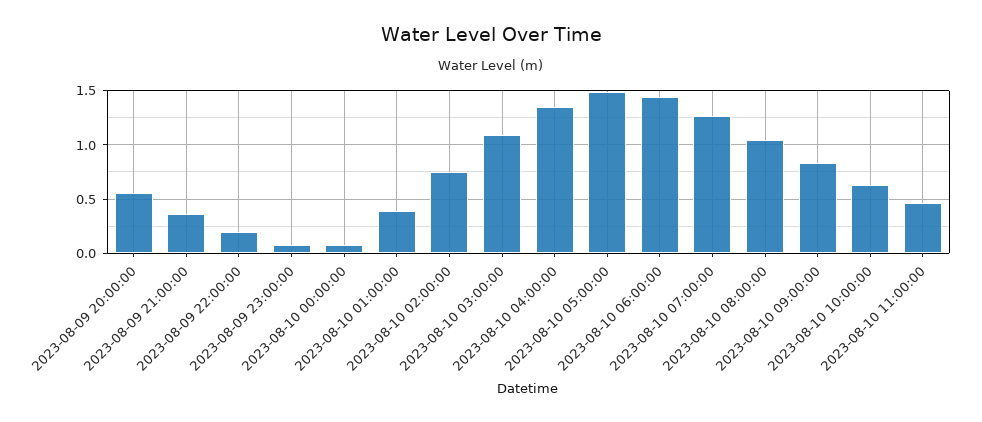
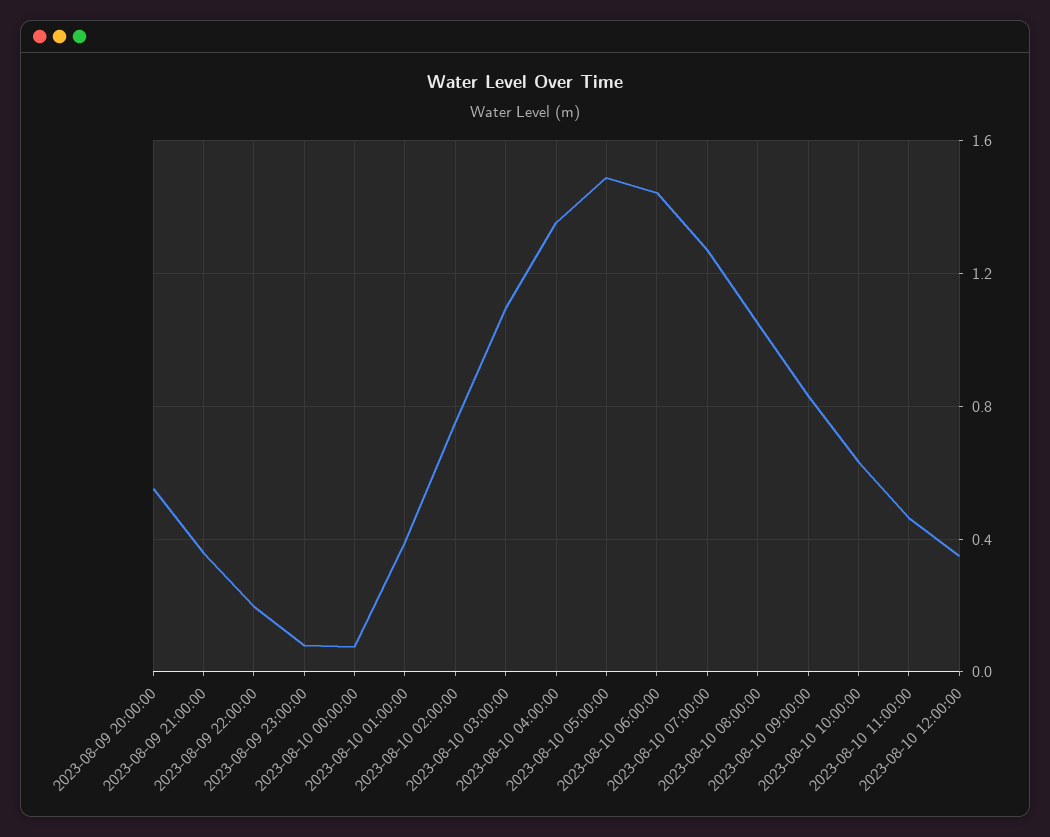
2023-08-10 12:00:00: none -> 0.35

